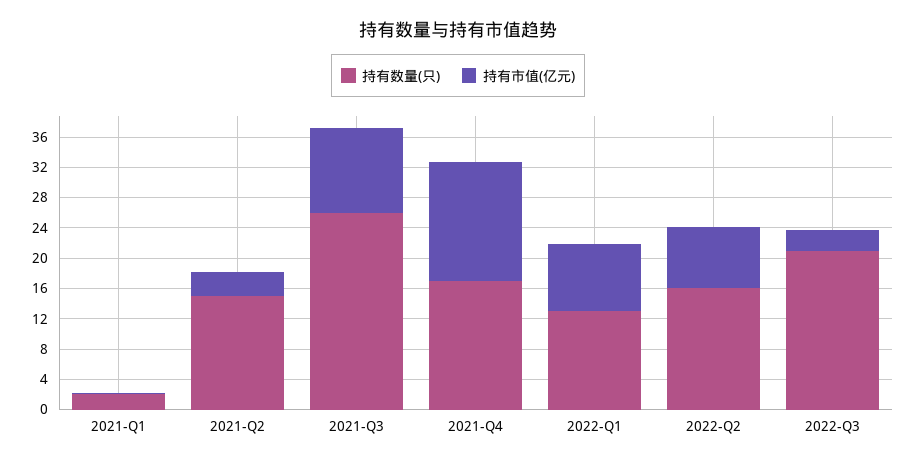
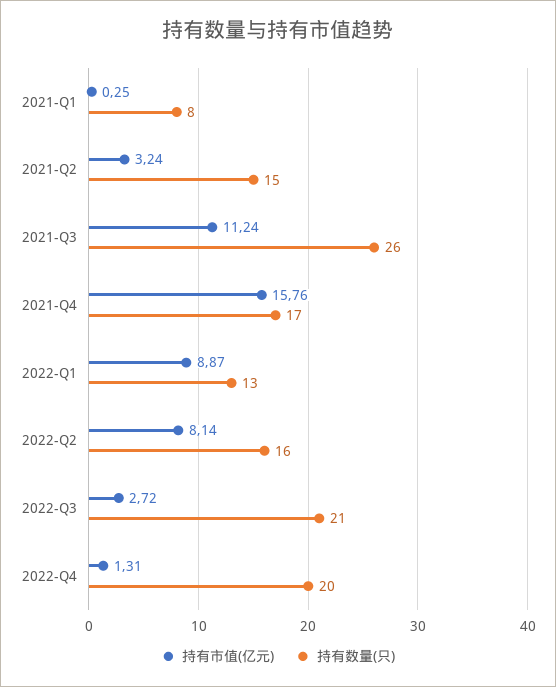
持有数量(只), 2021-Q1: 2 -> 8
持有市值(亿元), 2022-Q4: none -> 1.31
持有数量(只), 2022-Q4: none -> 20

